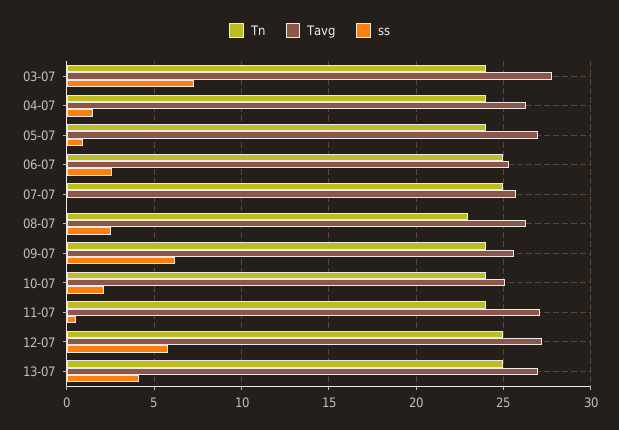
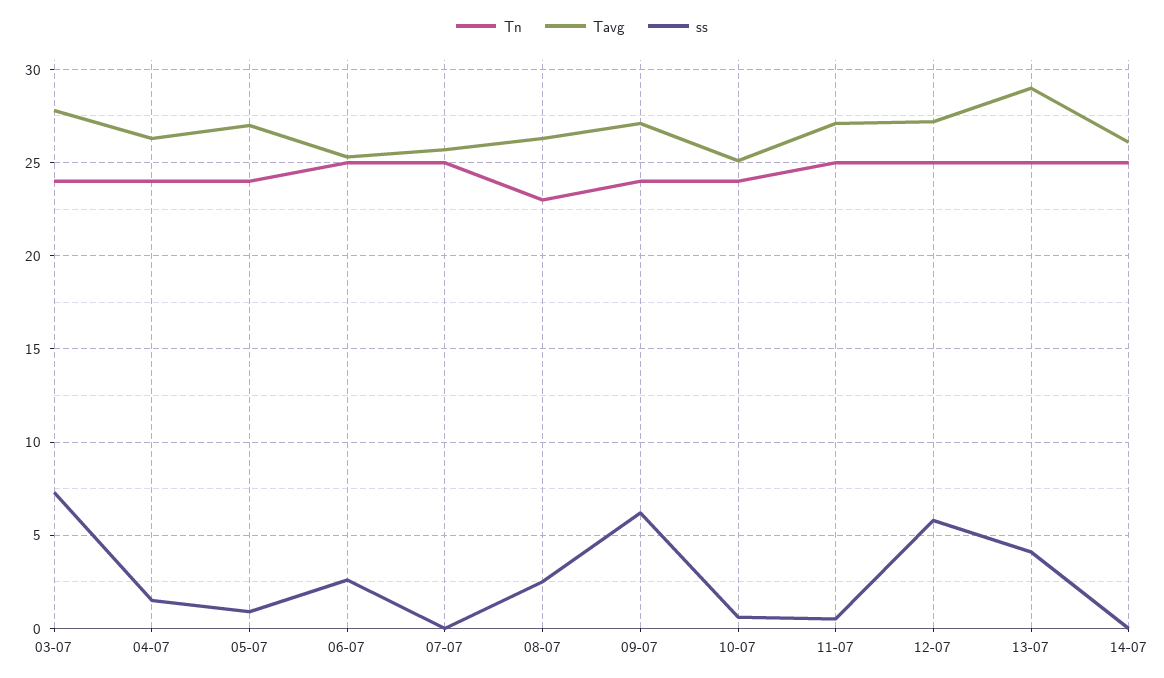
Tavg, 09-07: 25.5 -> 27
ss, 10-07: 2 -> 0.5
Tn, 11-07: 24 -> 25
Tavg, 13-07: 27 -> 29
Tn, 14-07: none -> 25
Tavg, 14-07: none -> 26
ss, 14-07: none -> 0

